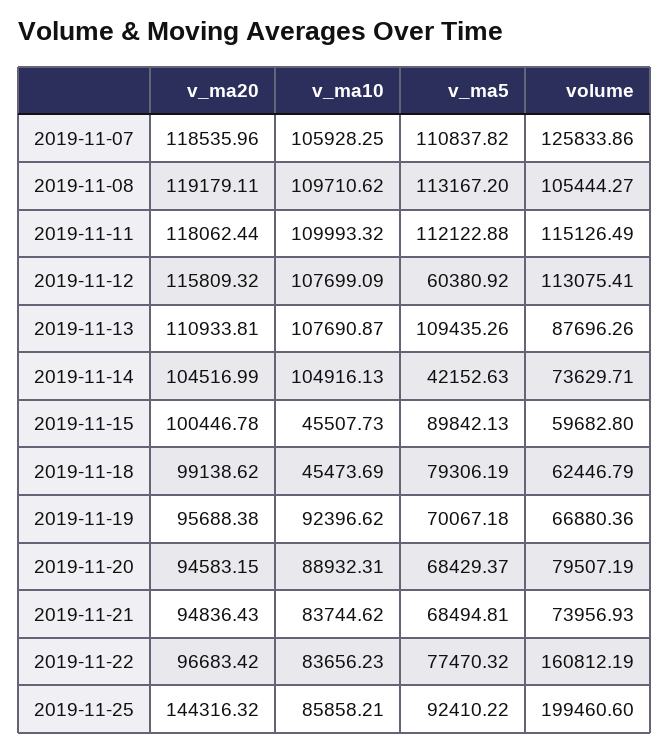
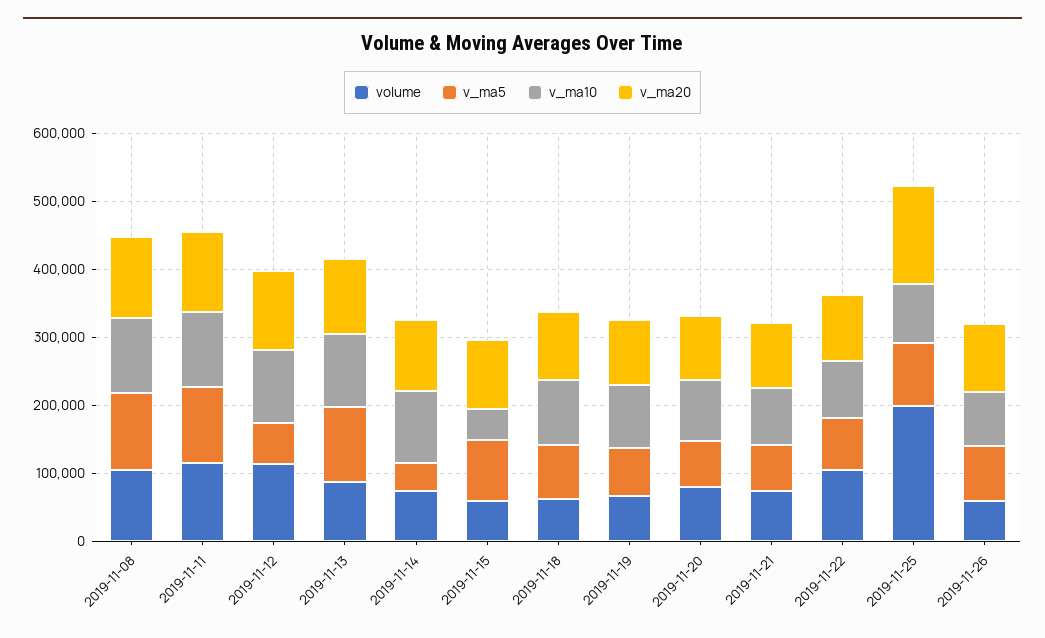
v_ma20, 2019-11-07: 118535.96 -> none
v_ma10, 2019-11-07: 105928.25 -> none
v_ma5, 2019-11-07: 110837.82 -> none
volume, 2019-11-07: 125833.86 -> none
v_ma10, 2019-11-18: 45473.69 -> 100000
volume, 2019-11-22: 160812.19 -> 100000
volume, 2019-11-26: none -> 60000
v_ma5, 2019-11-26: none -> 80000
v_ma10, 2019-11-26: none -> 80000
v_ma20, 2019-11-26: none -> 100000

